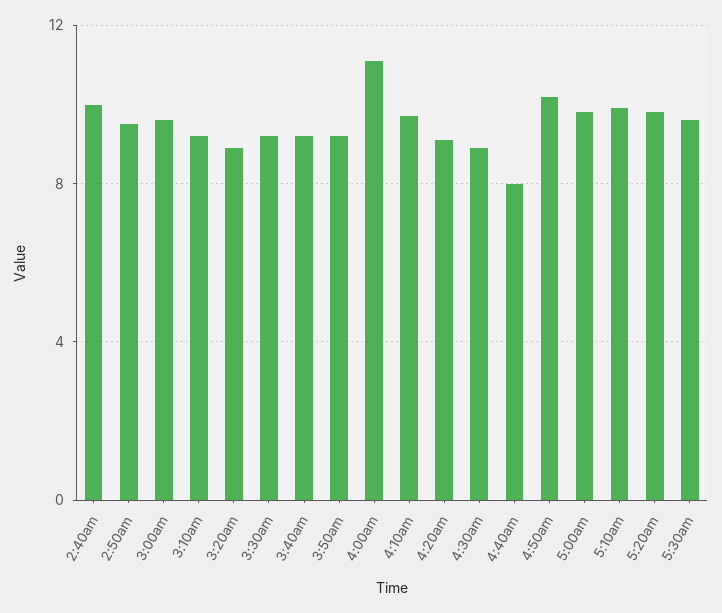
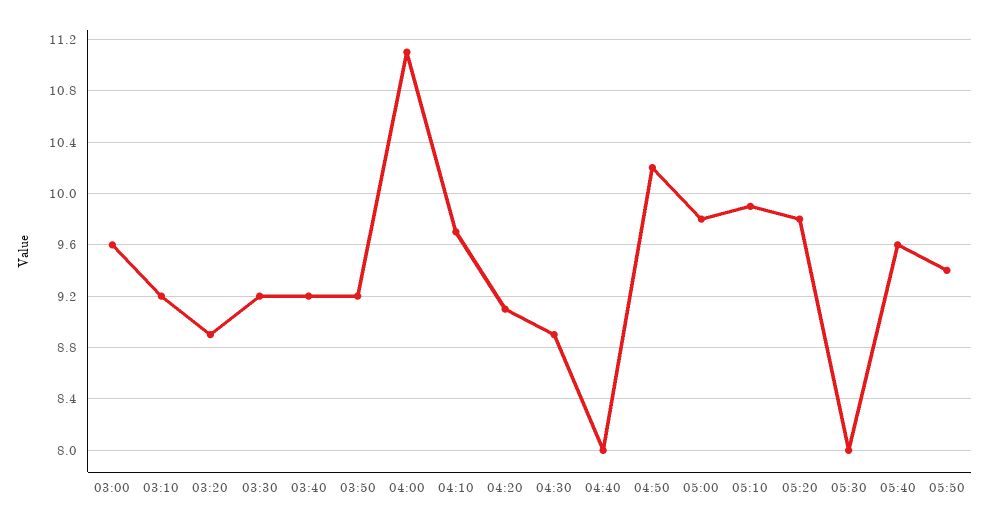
2:40am: 10 -> none
2:50am: 9.5 -> none
5:30am: 9.5 -> 8
05:40: none -> 9.6
05:50: none -> 9.4

